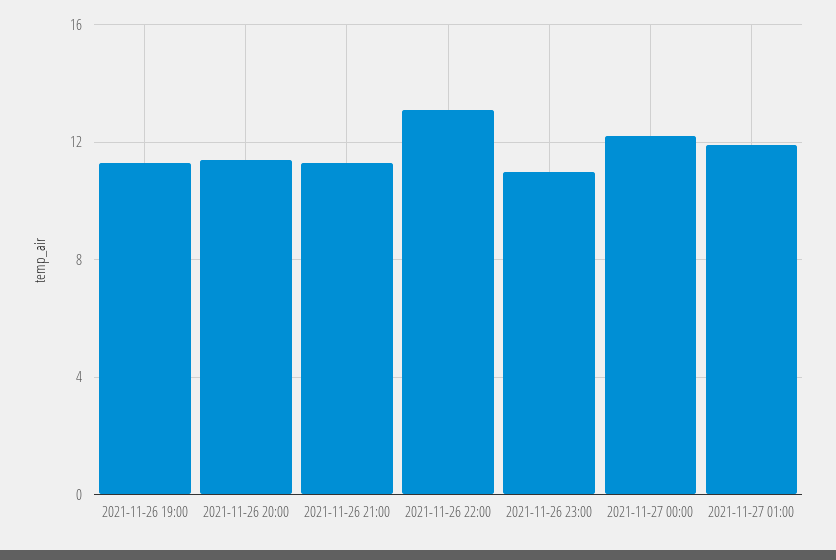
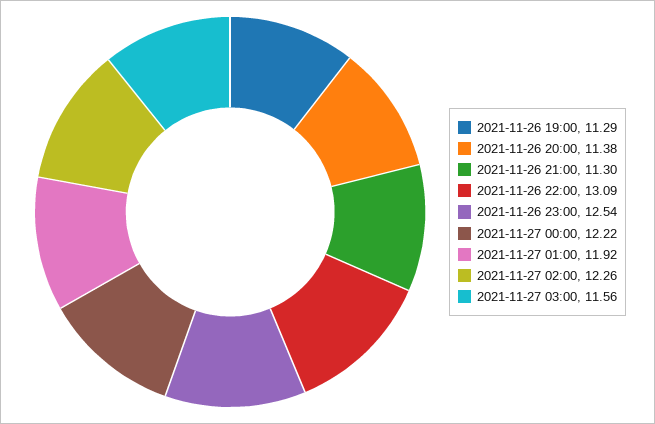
2021-11-26 23:00: 11 -> 12.54
2021-11-27 02:00: none -> 12.26
2021-11-27 03:00: none -> 11.56

